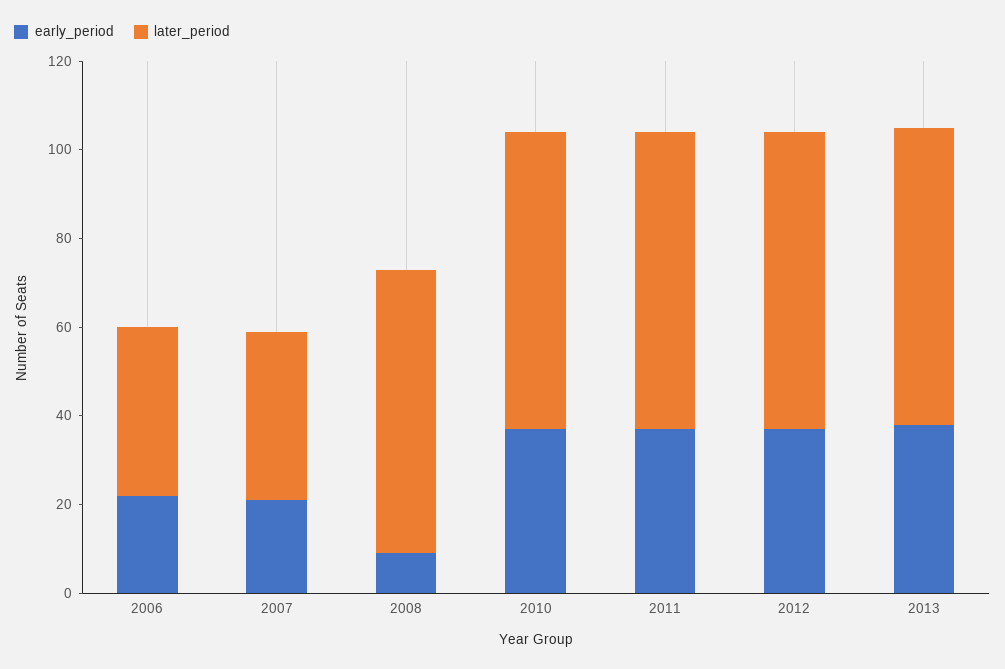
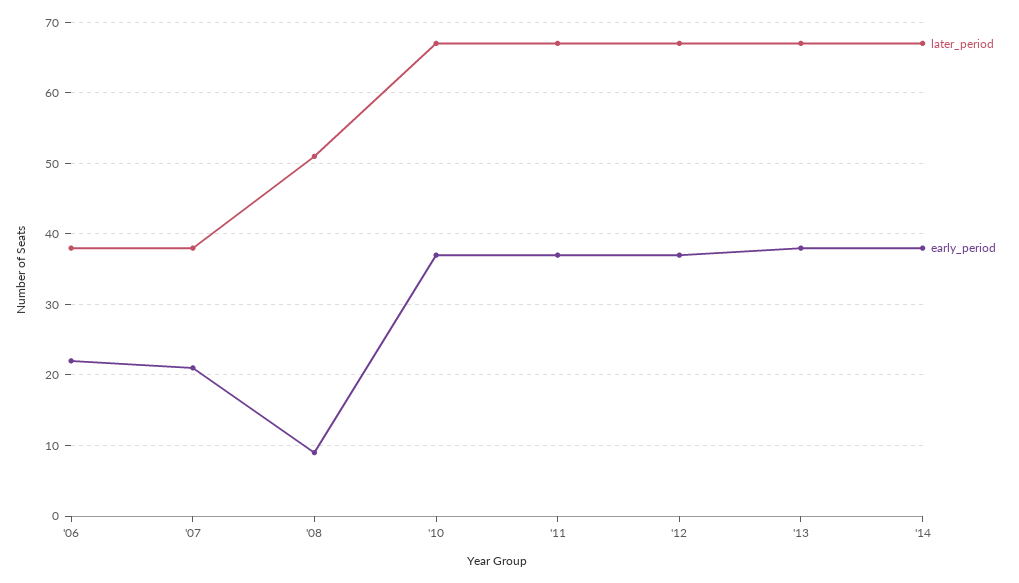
later_period, 2008: 65 -> 51
later_period, '14: none -> 67
early_period, '14: none -> 38

